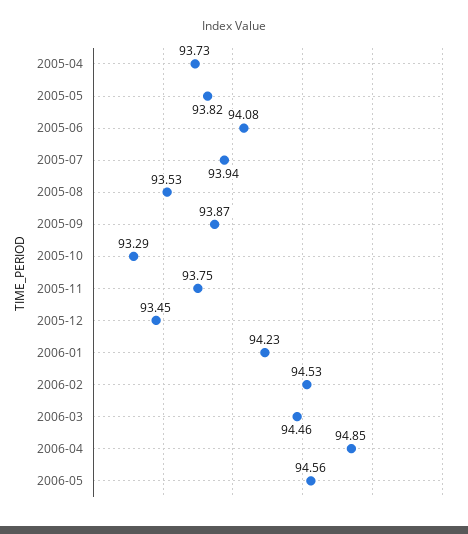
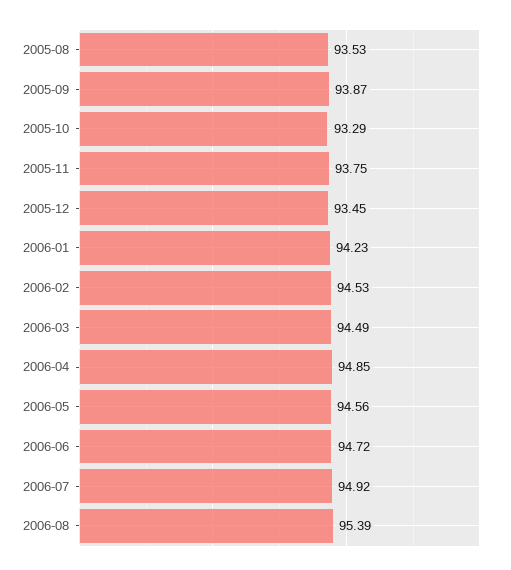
2005-04: 93.73 -> none
2005-05: 93.82 -> none
2005-06: 94.08 -> none
2005-07: 93.94 -> none
2006-03: 94.46 -> 94.49
2006-06: none -> 94.72
2006-07: none -> 94.92
2006-08: none -> 95.39

